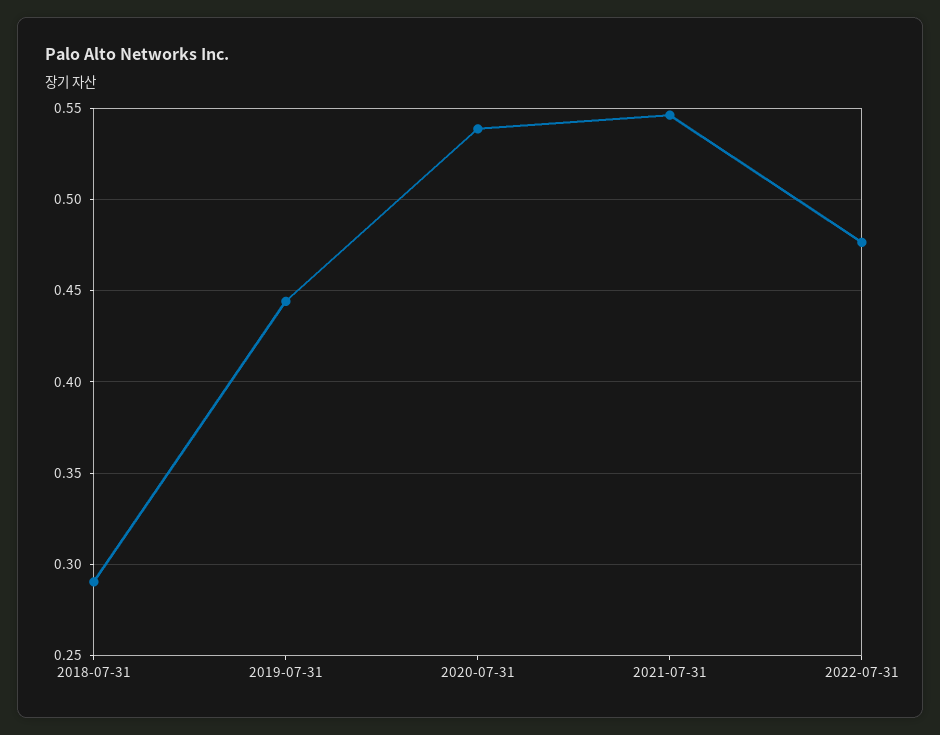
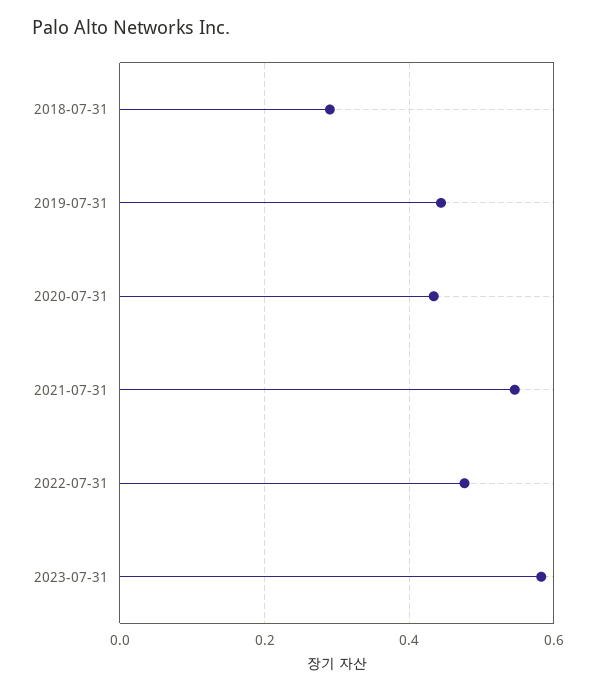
2020-07-31: 0.54 -> 0.44
2023-07-31: none -> 0.58

